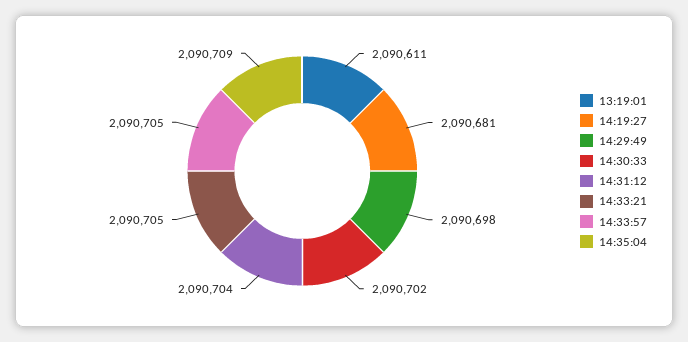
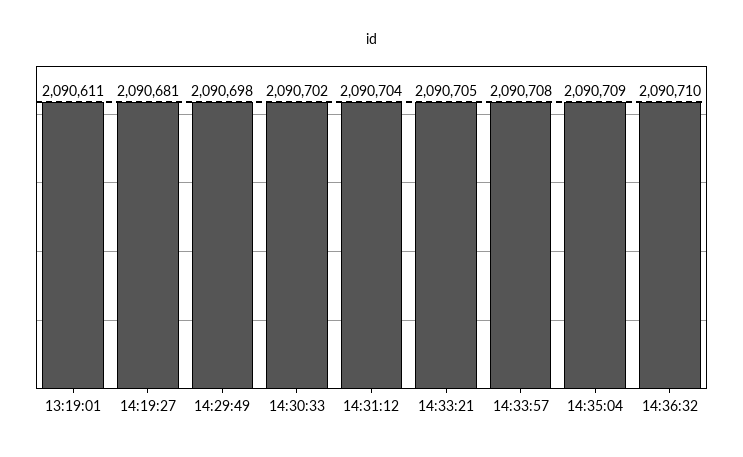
14:33:57: 2090705 -> 2090708
14:36:32: none -> 2090710

